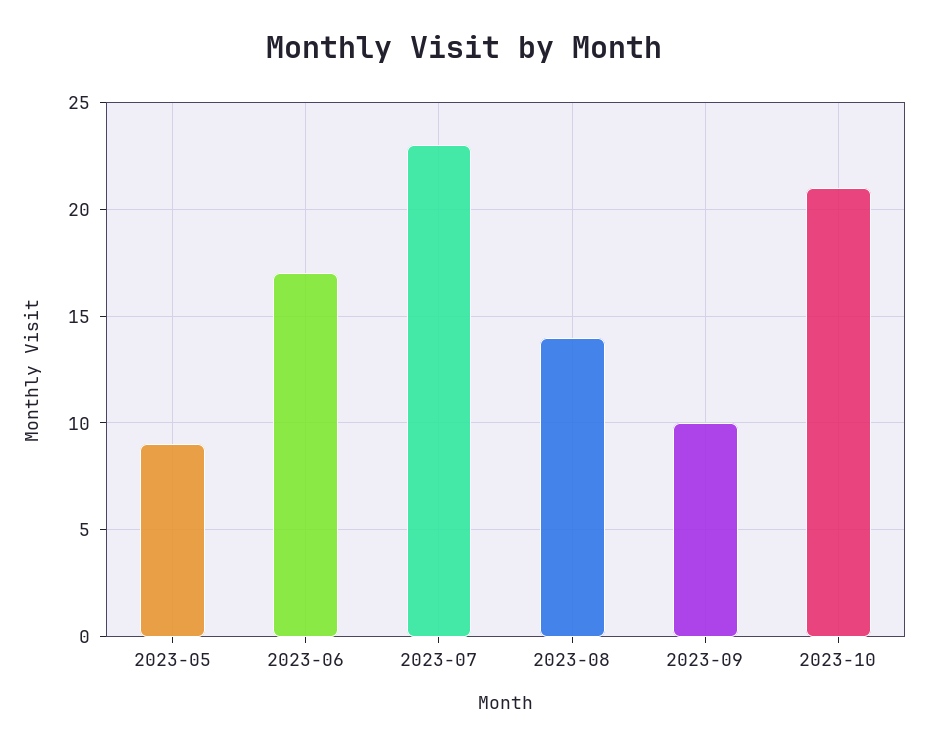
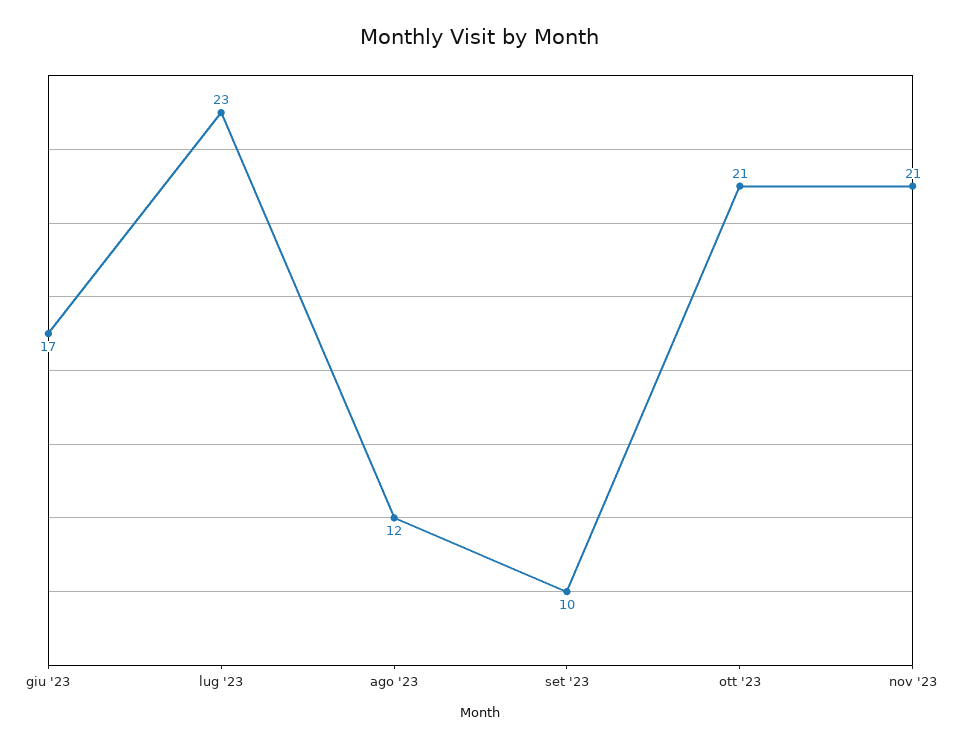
2023-05: 9 -> none
2023-08: 14 -> 12
nov '23: none -> 21

